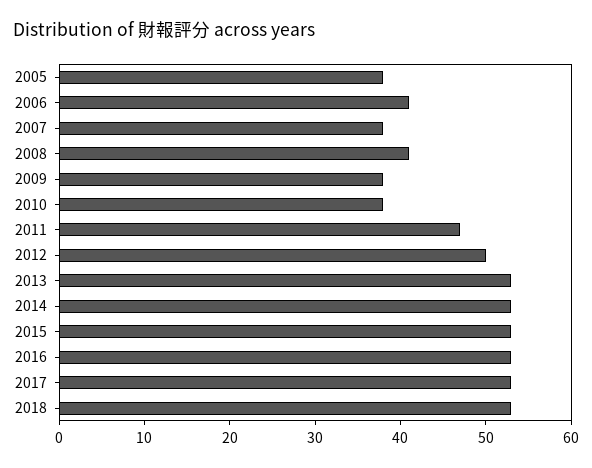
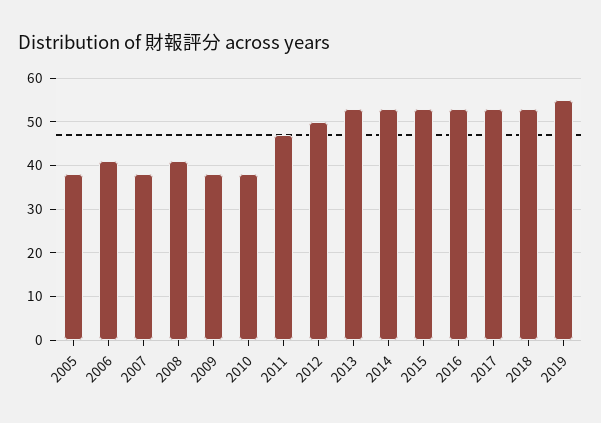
2019: none -> 55

